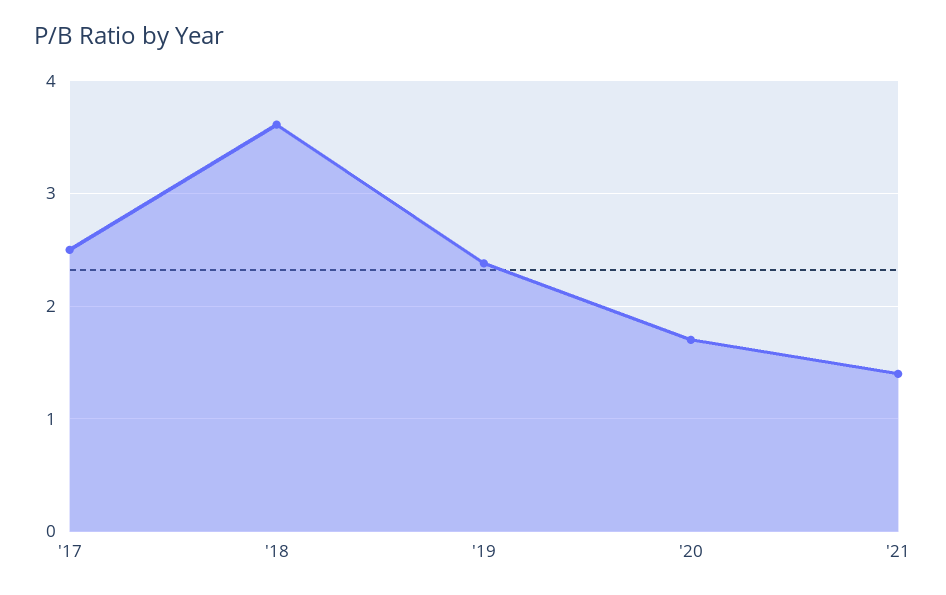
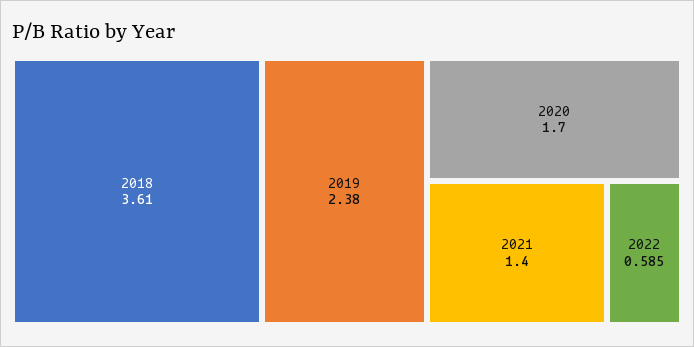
'17: 2.5 -> none
2022: none -> 0.585

